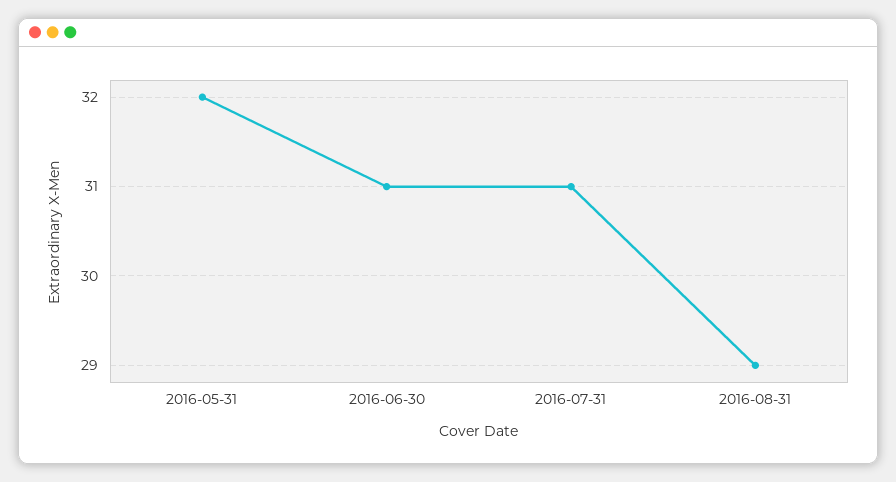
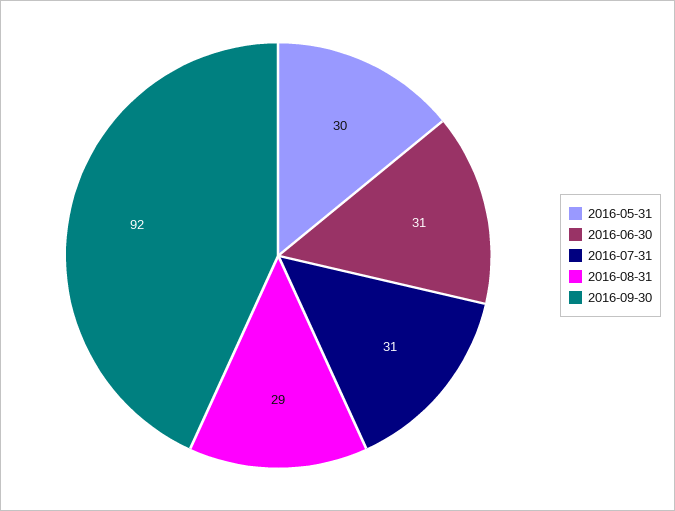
2016-05-31: 32 -> 30
2016-09-30: none -> 92

